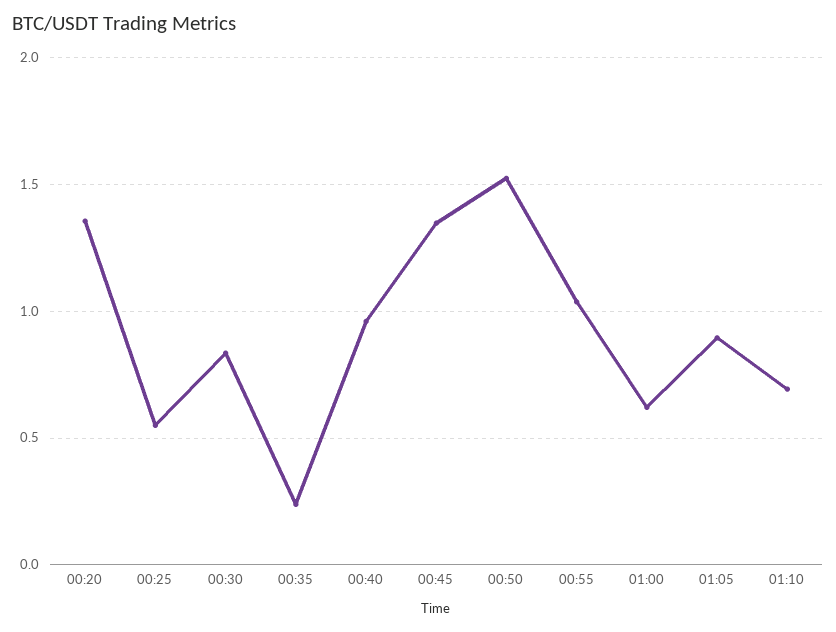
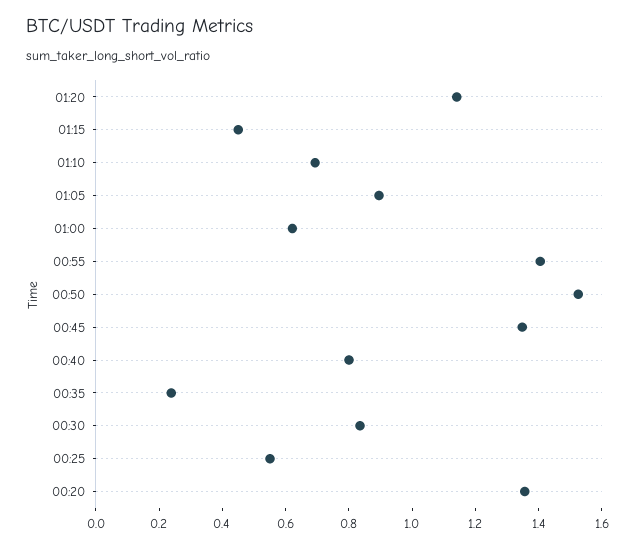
00:40: 0.95 -> 0.8
00:55: 1.05 -> 1.4
01:20: none -> 1.15
01:15: none -> 0.45

